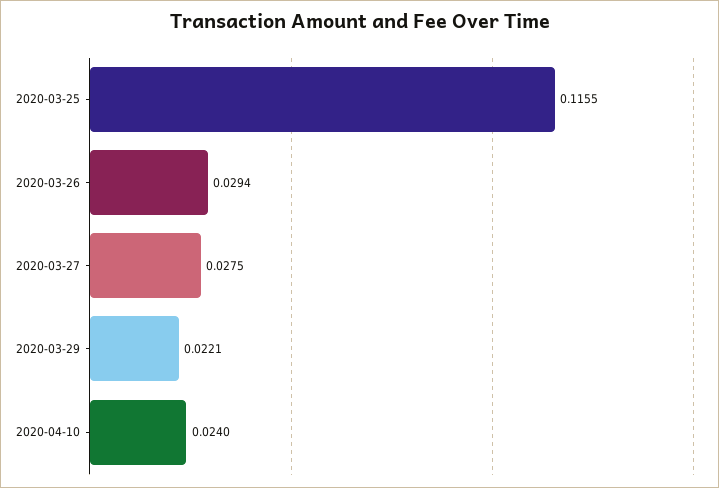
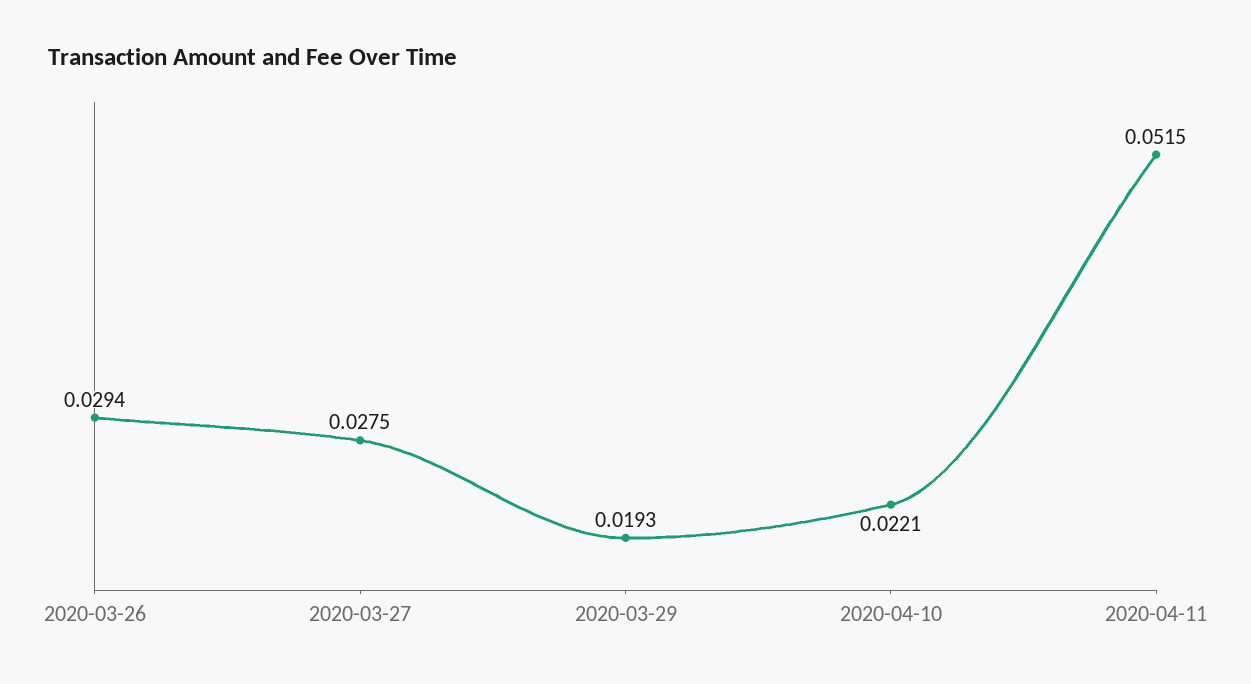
2020-03-25: 0.1155 -> none
2020-03-29: 0.0221 -> 0.0193
2020-04-10: 0.024 -> 0.0221
2020-04-11: none -> 0.0515

